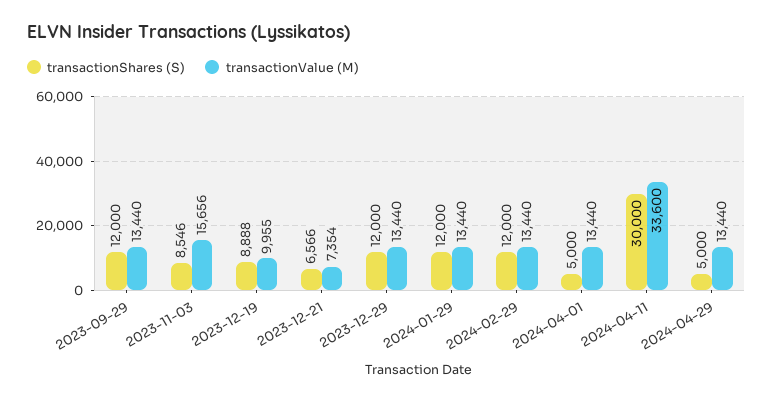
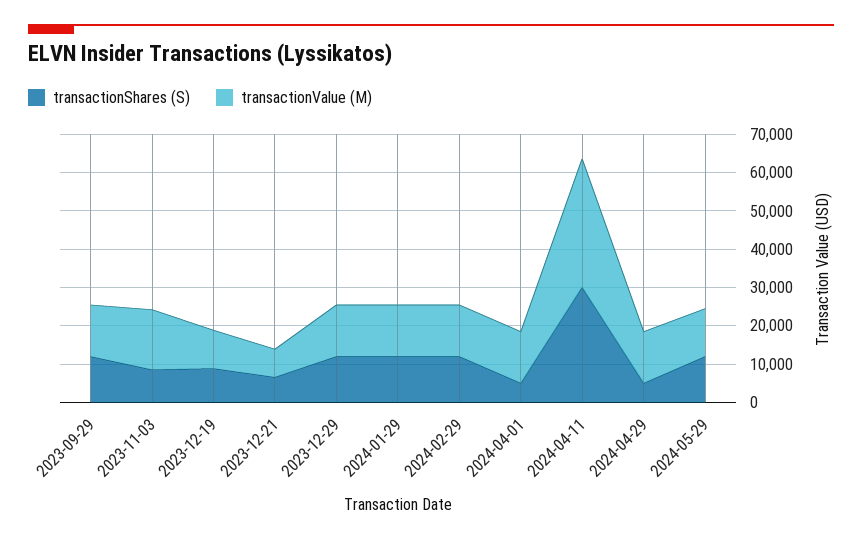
transactionShares (S), 2024-05-29: none -> 12500
transactionValue (M), 2024-05-29: none -> 12500

